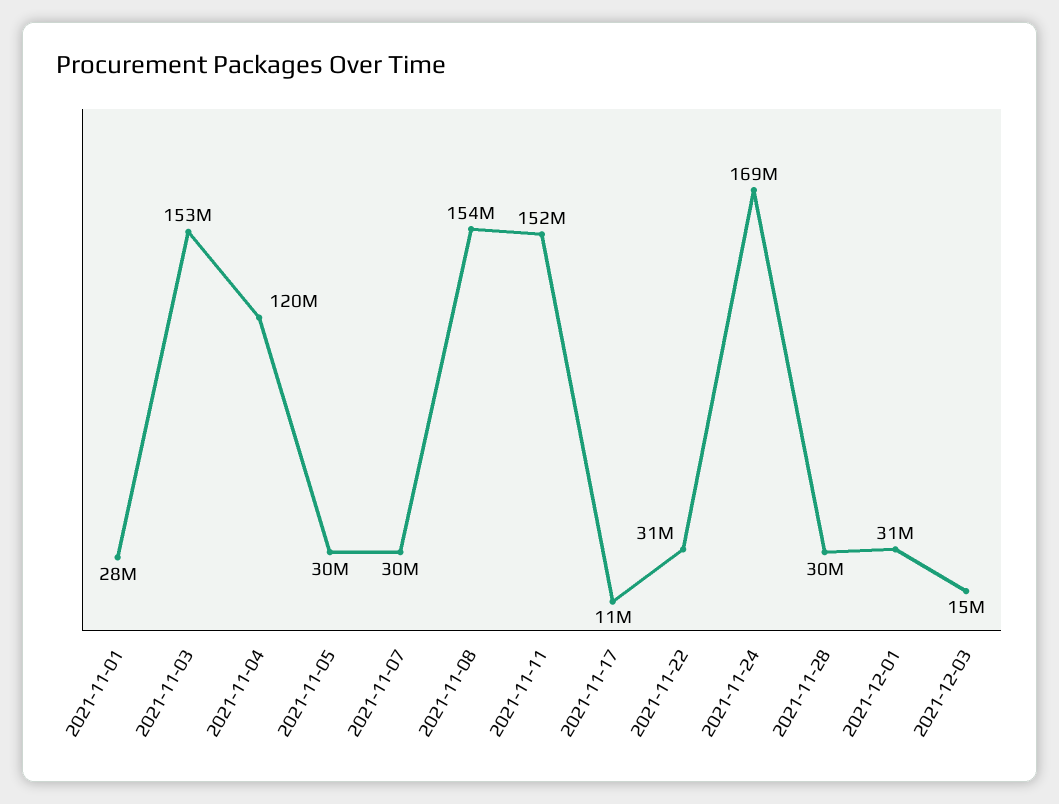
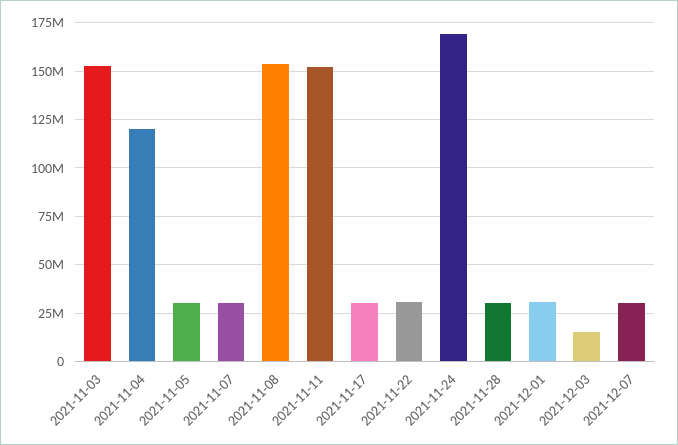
2021-11-01: 28000000 -> none
2021-11-17: 11000000 -> 30000000
2021-12-07: none -> 30000000

